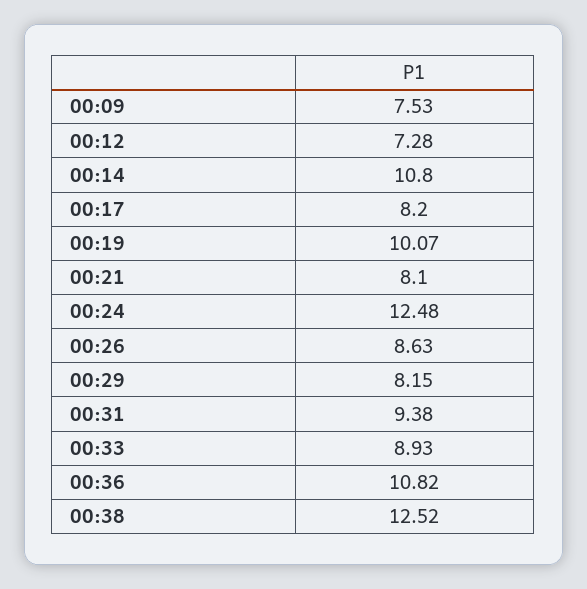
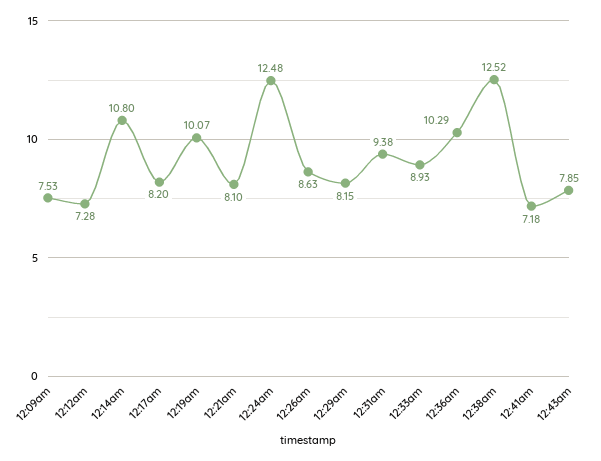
00:36: 10.82 -> 10.29
12:41am: none -> 7.18
12:43am: none -> 7.85

